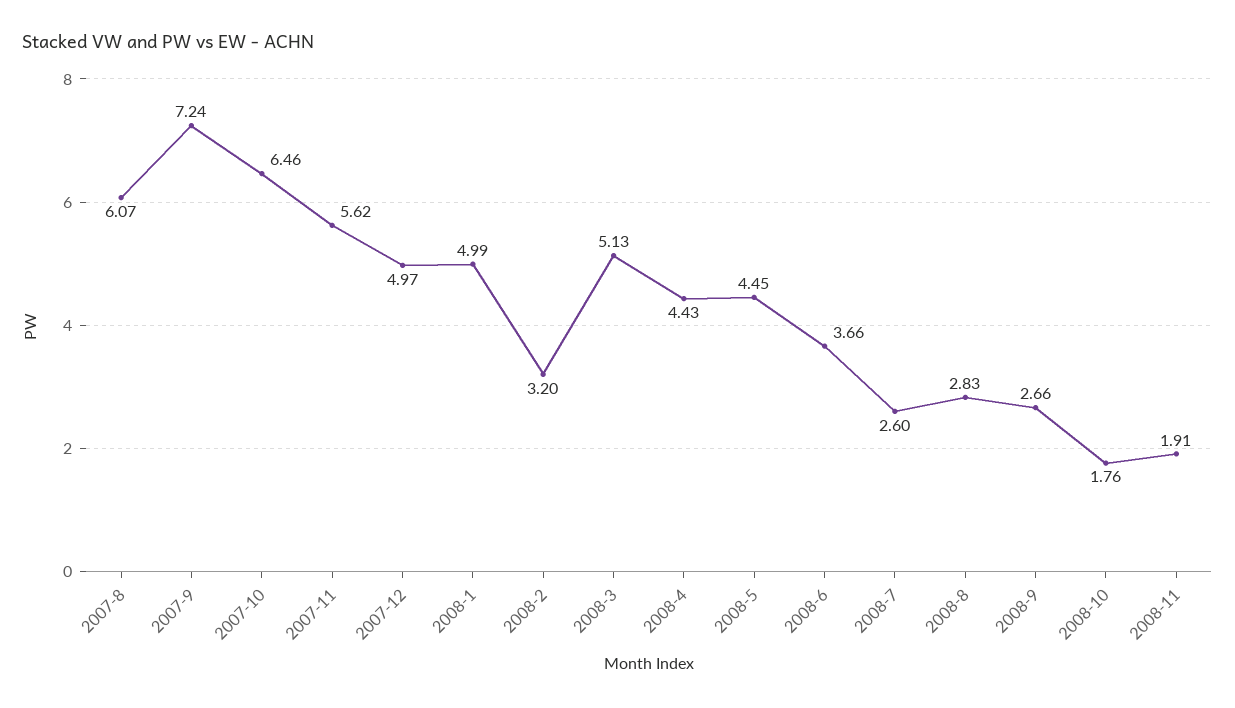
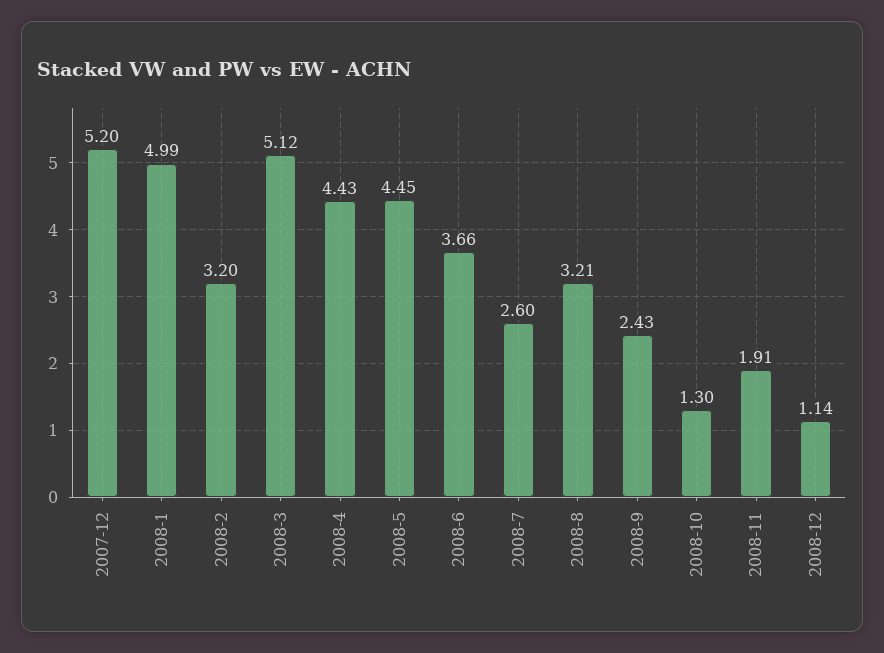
2007-8: 6.07 -> none
2007-9: 7.24 -> none
2007-10: 6.46 -> none
2007-11: 5.62 -> none
2007-12: 4.97 -> 5.2
2008-3: 5.13 -> 5.12
2008-8: 2.83 -> 3.21
2008-9: 2.66 -> 2.43
2008-10: 1.76 -> 1.3
2008-12: none -> 1.14

